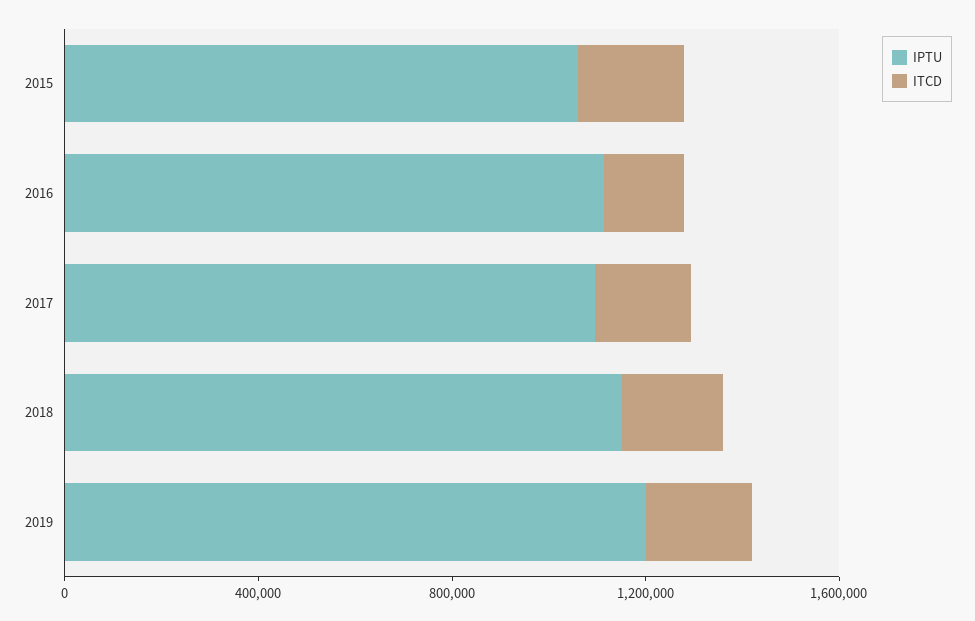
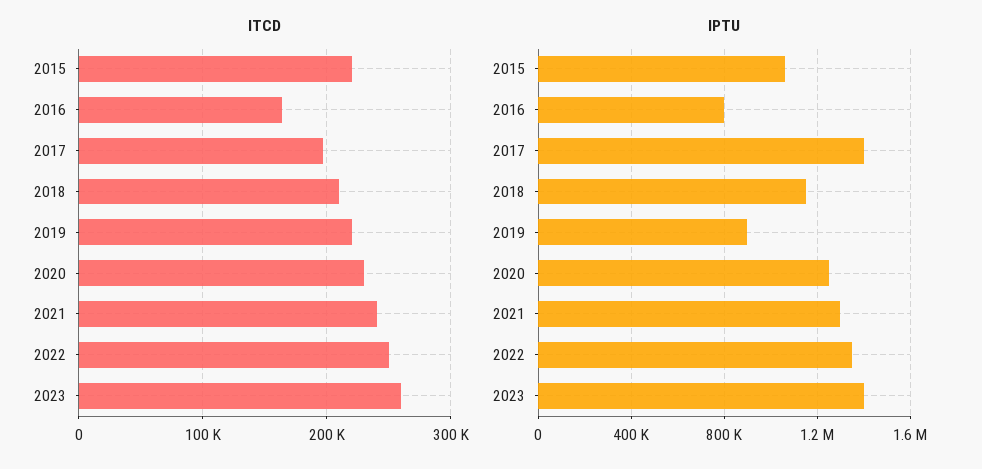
IPTU, 2016: 1100000 -> 800000
IPTU, 2017: 1100000 -> 1400000
IPTU, 2019: 1200000 -> 900000
ITCD, 2020: none -> 230000
ITCD, 2021: none -> 240000
ITCD, 2022: none -> 250000
ITCD, 2023: none -> 260000
IPTU, 2020: none -> 1250000
IPTU, 2021: none -> 1300000
IPTU, 2022: none -> 1350000
IPTU, 2023: none -> 1400000

